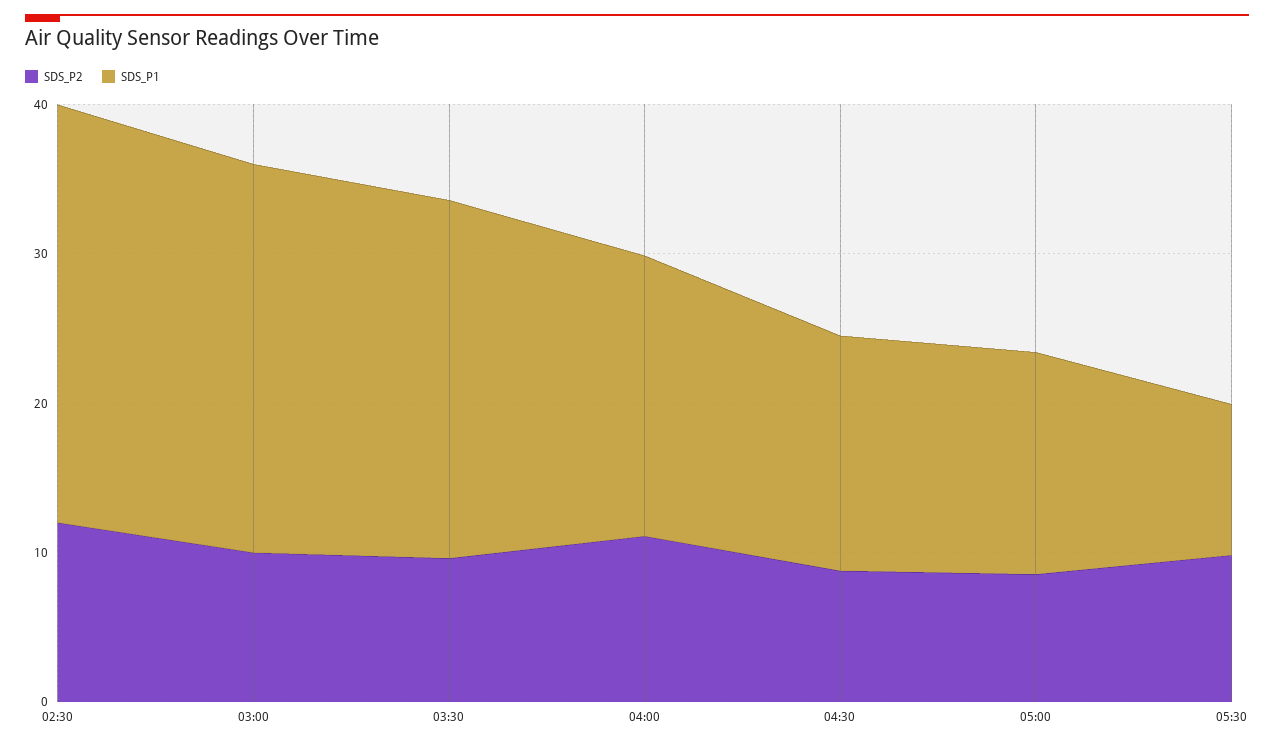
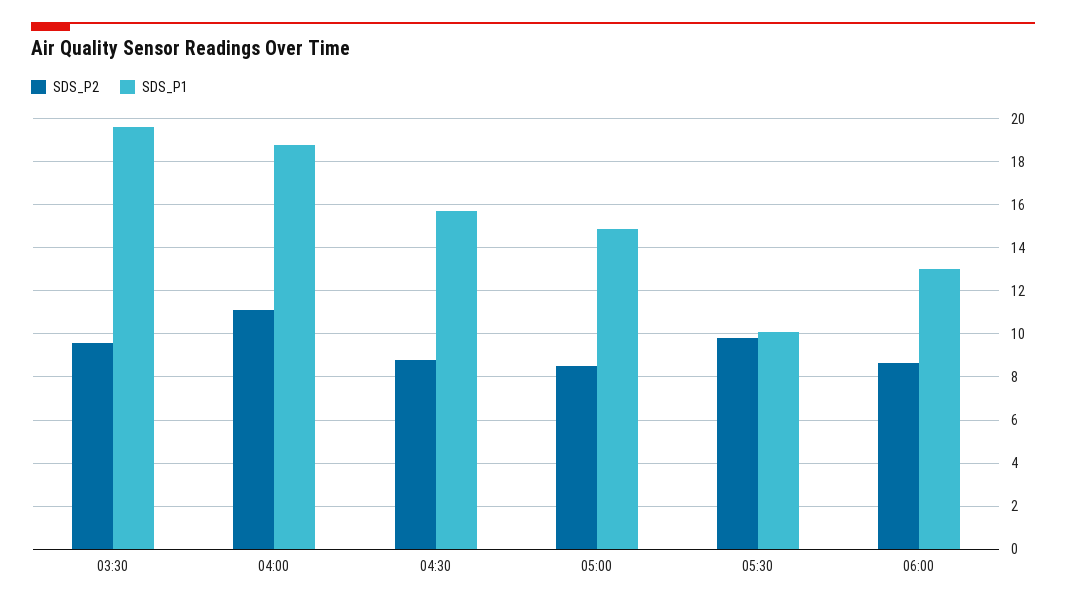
SDS_P2, 02:30: 12 -> none
SDS_P1, 02:30: 28 -> none
SDS_P2, 03:00: 10 -> none
SDS_P1, 03:00: 26 -> none
SDS_P1, 03:30: 24 -> 19.5
SDS_P2, 06:00: none -> 8.5
SDS_P1, 06:00: none -> 13

